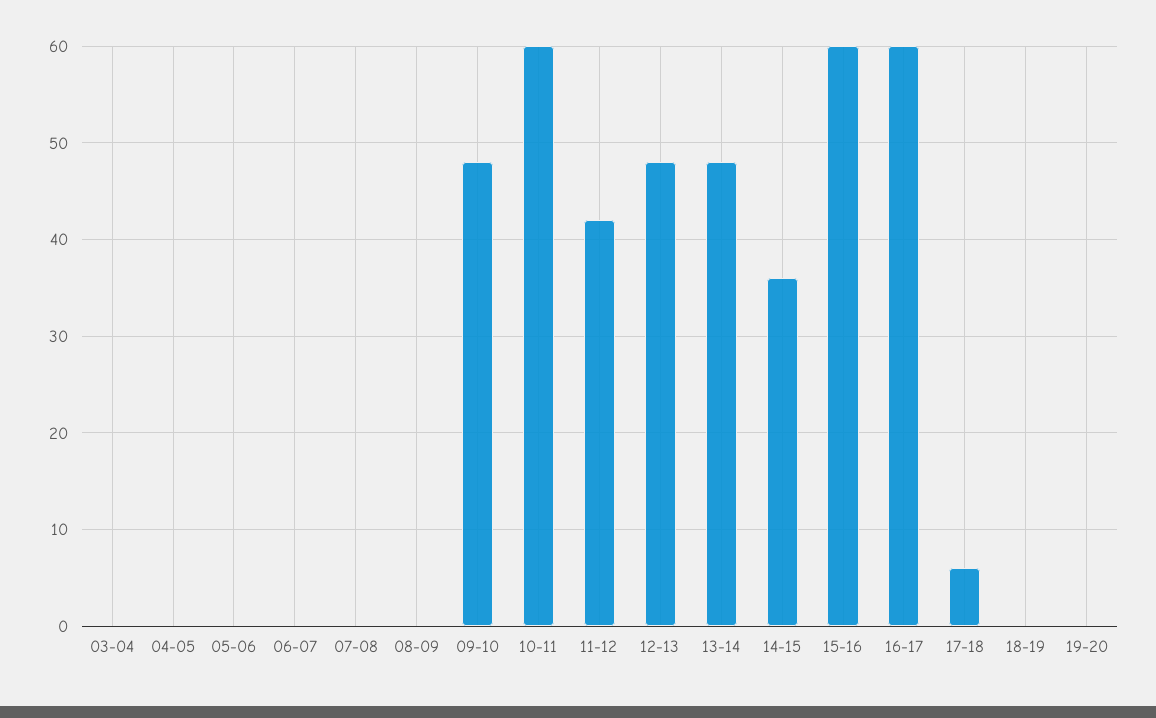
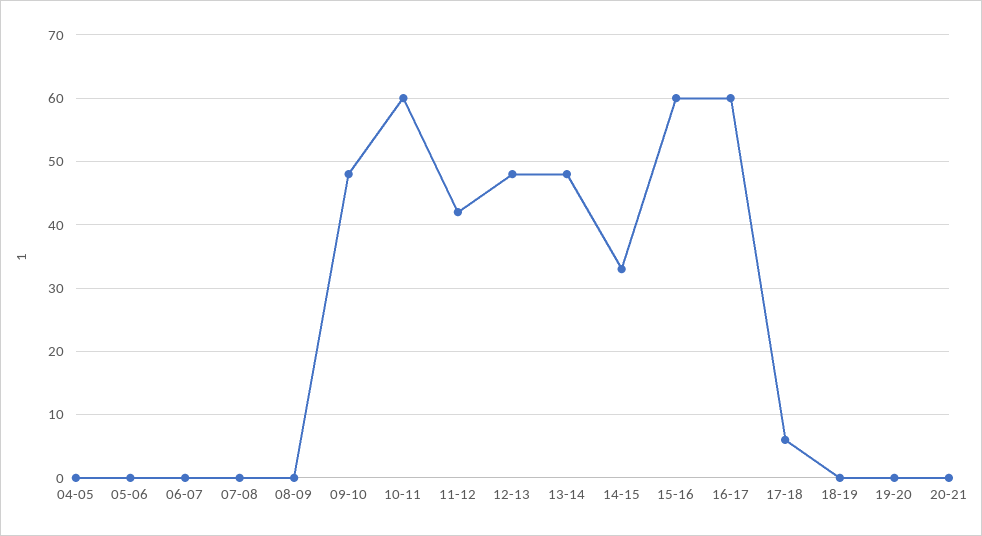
03-04: 0 -> none
14-15: 36 -> 33
20-21: none -> 0

